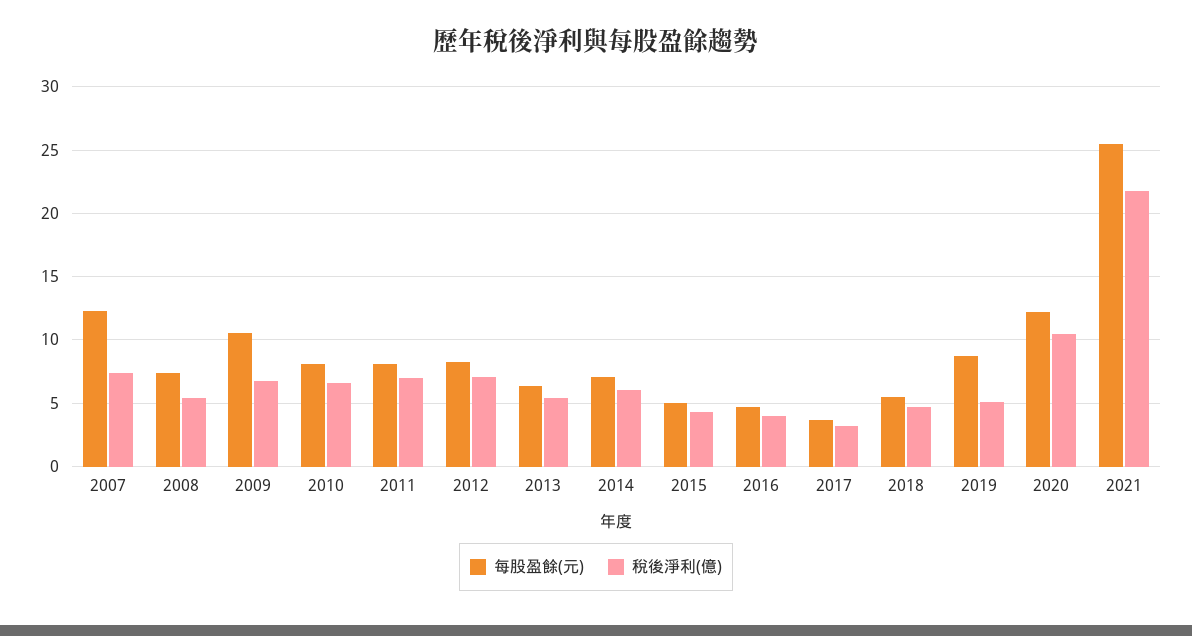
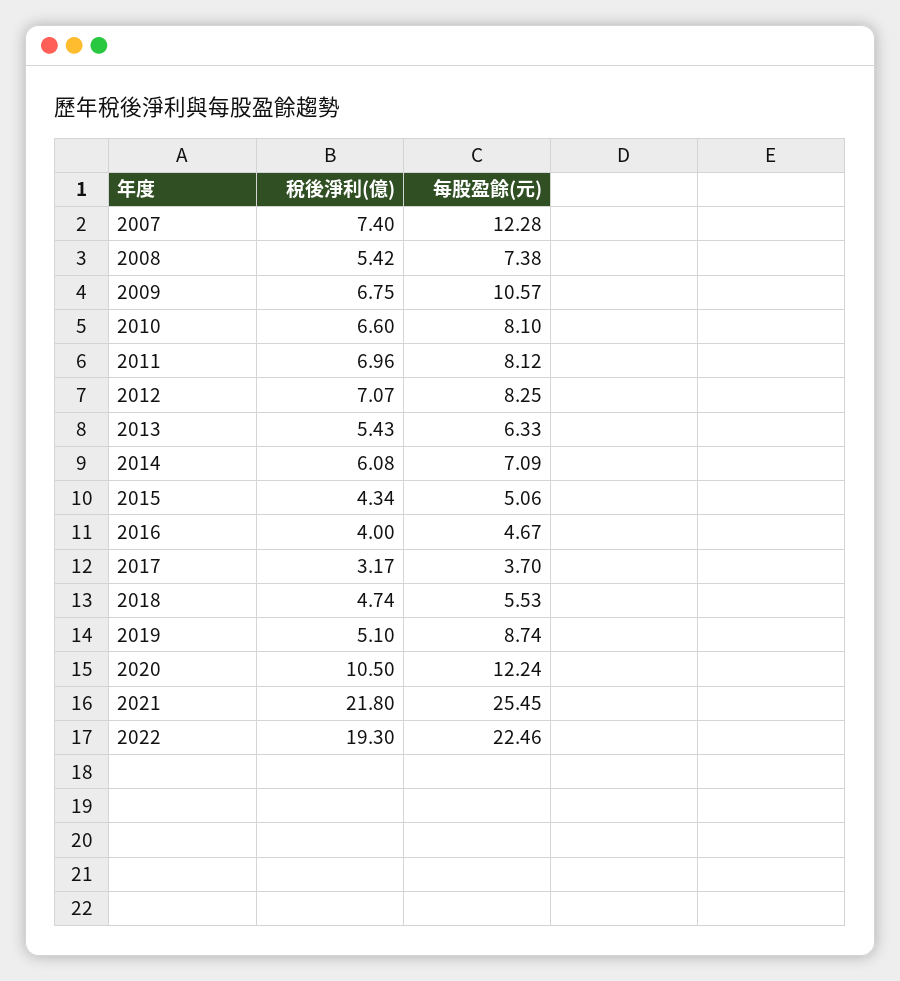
稅後淨利(億), 2022: none -> 19.3
每股盈餘(元), 2022: none -> 22.46

